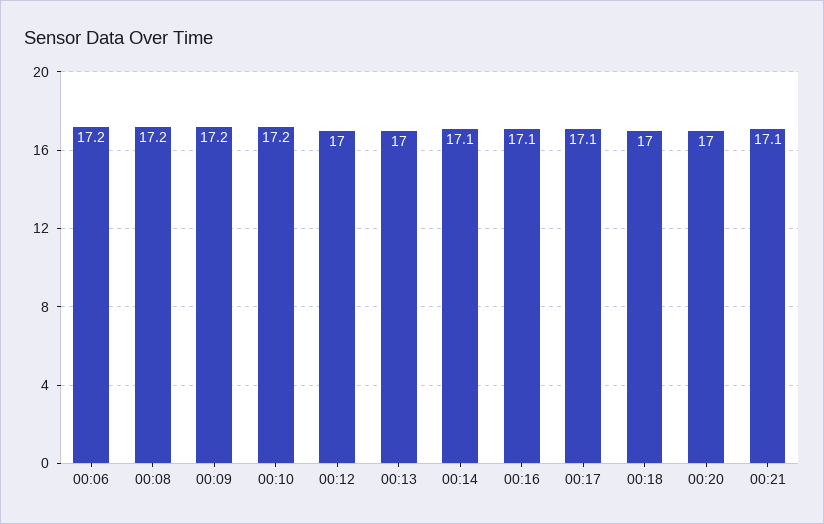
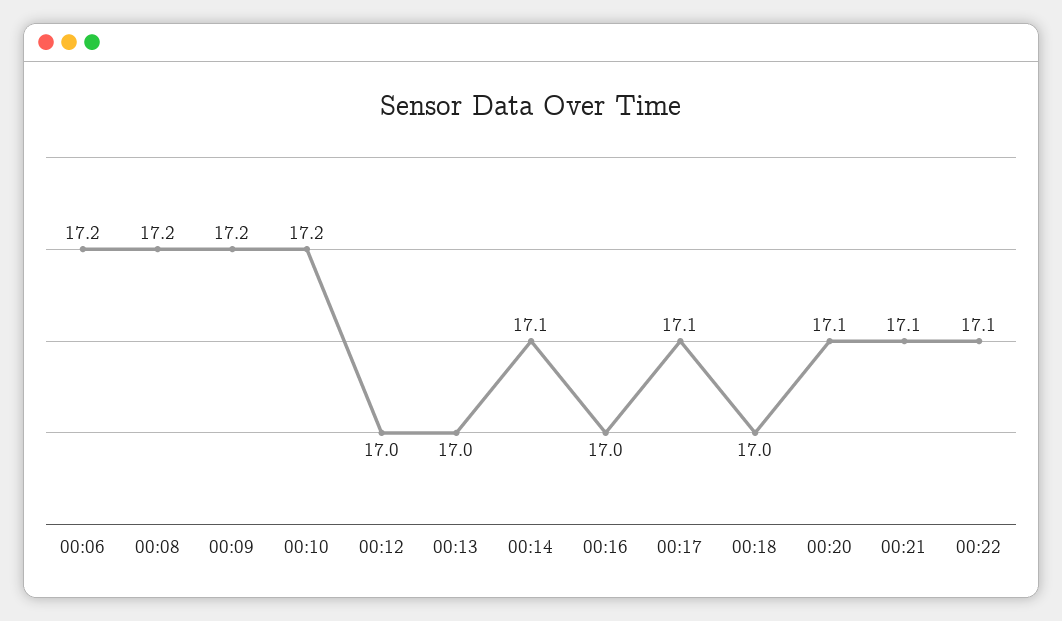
00:16: 17.1 -> 17
00:20: 17 -> 17.1
00:22: none -> 17.1

